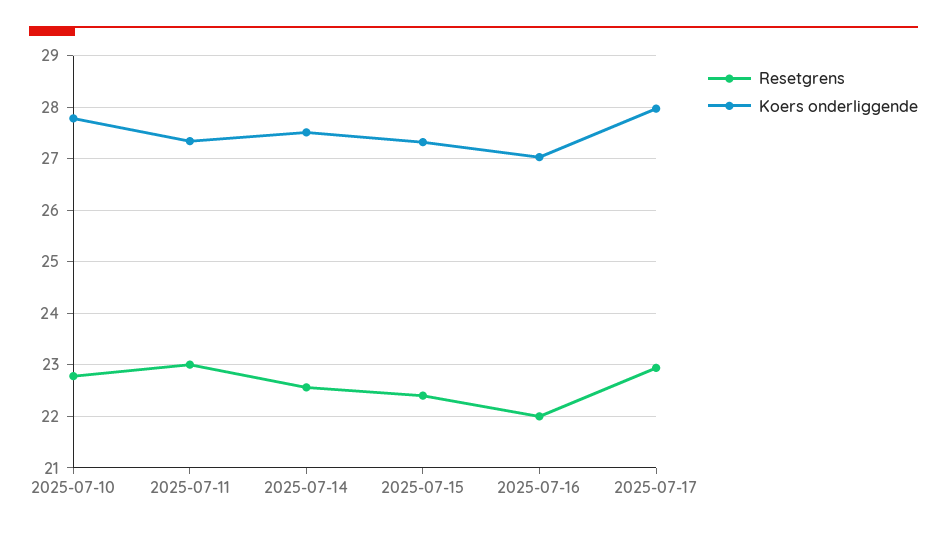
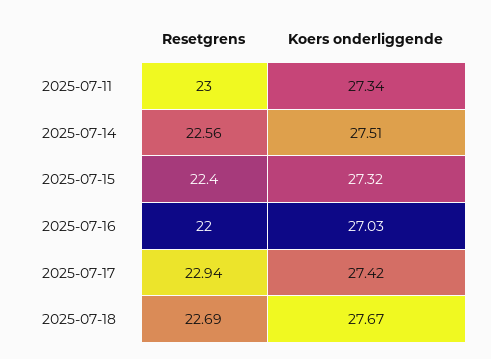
Resetgrens, 2025-07-10: 22.8 -> none
Koers onderliggende, 2025-07-10: 27.8 -> none
Koers onderliggende, 2025-07-17: 28 -> 27.42
Resetgrens, 2025-07-18: none -> 22.69
Koers onderliggende, 2025-07-18: none -> 27.67

